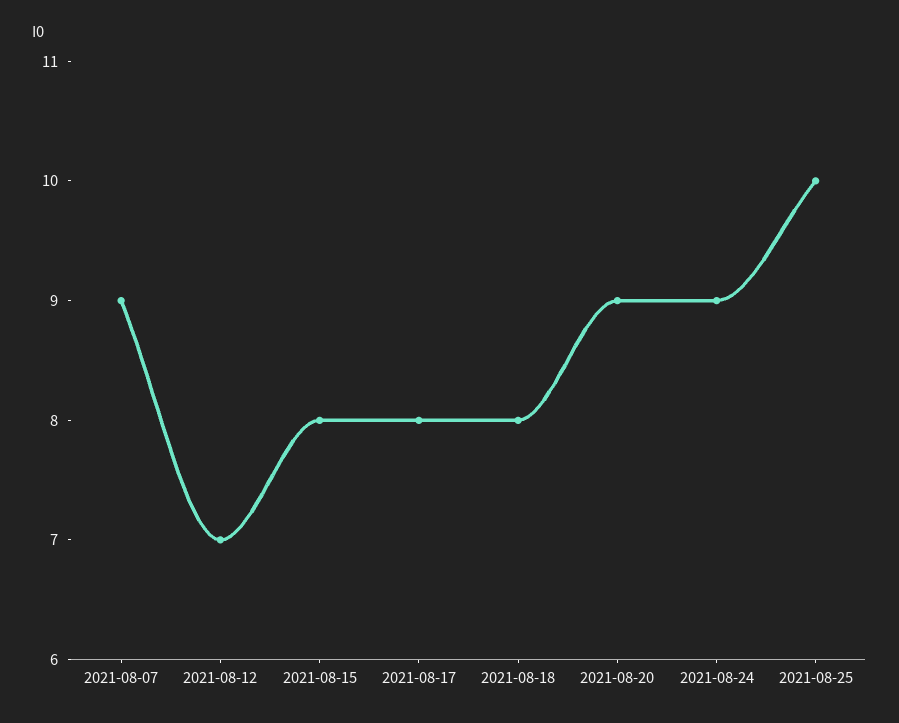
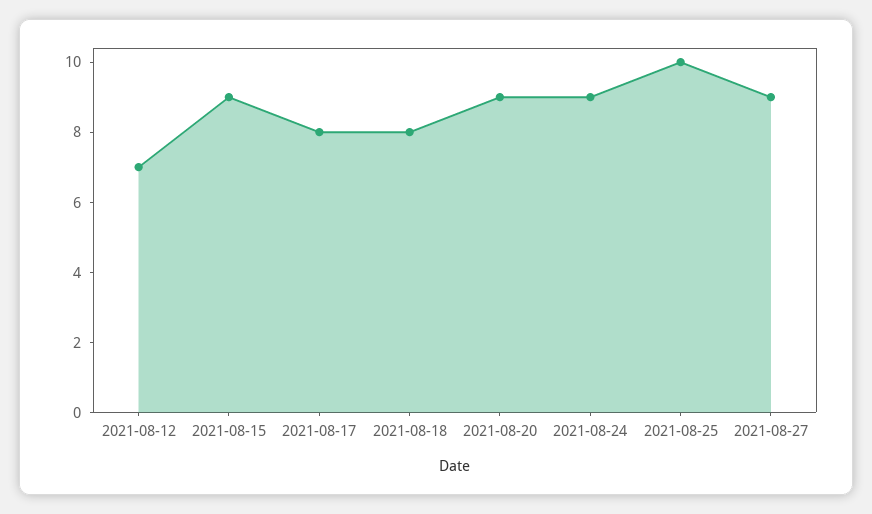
2021-08-07: 9 -> none
2021-08-15: 8 -> 9
2021-08-27: none -> 9

